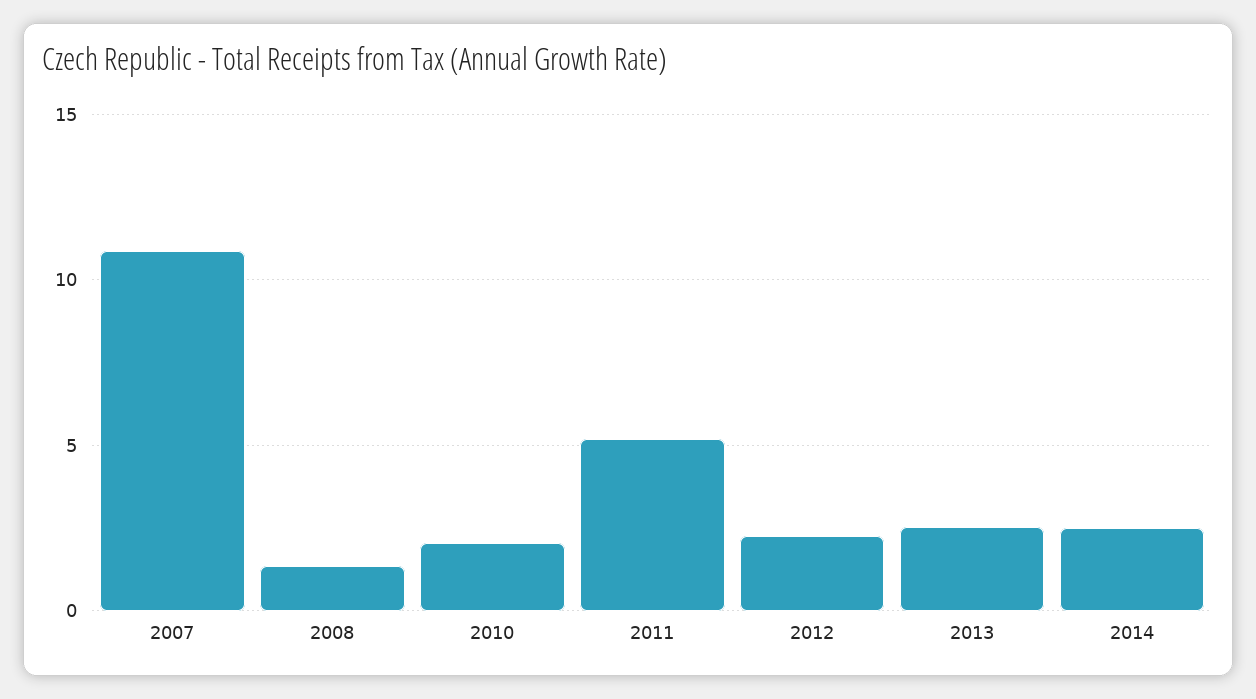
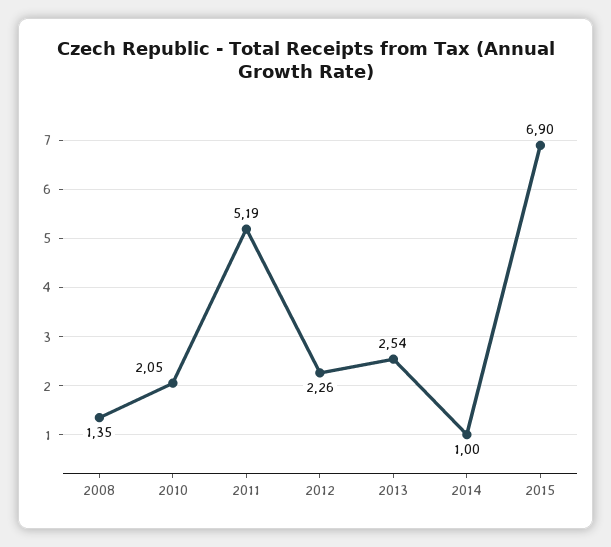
2007: 11 -> none
2014: 2.5 -> 1
2015: none -> 6.9

